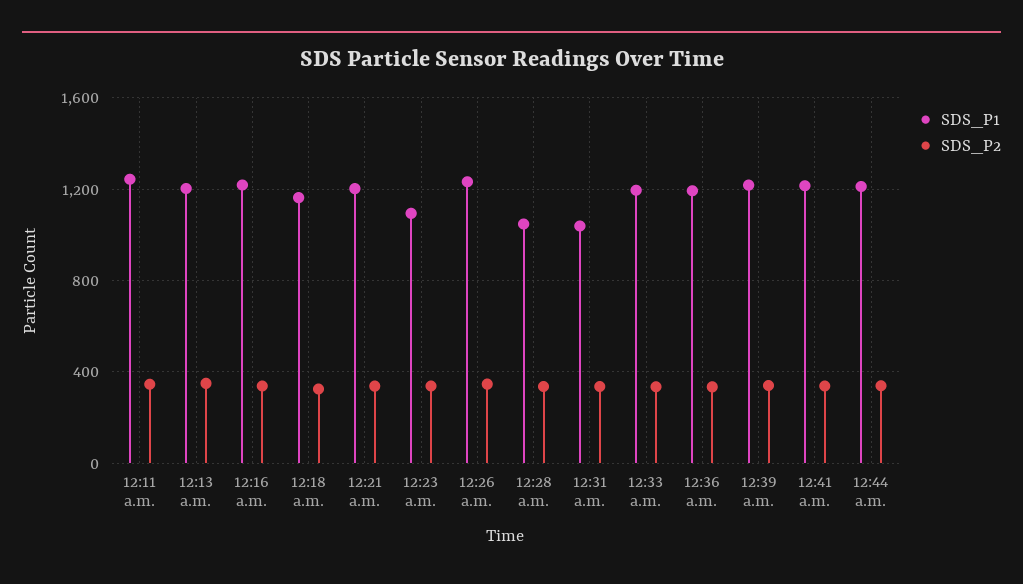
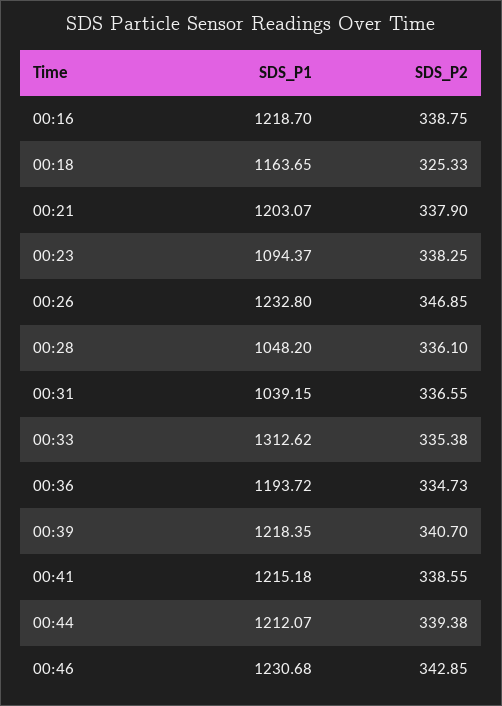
SDS_P1, 12:11 a.m.: 1250 -> none
SDS_P2, 12:11 a.m.: 350 -> none
SDS_P1, 12:13 a.m.: 1200 -> none
SDS_P2, 12:13 a.m.: 350 -> none
SDS_P1, 12:33 a.m.: 1200 -> 1312.62
SDS_P1, 00:46: none -> 1230.68
SDS_P2, 00:46: none -> 342.85

